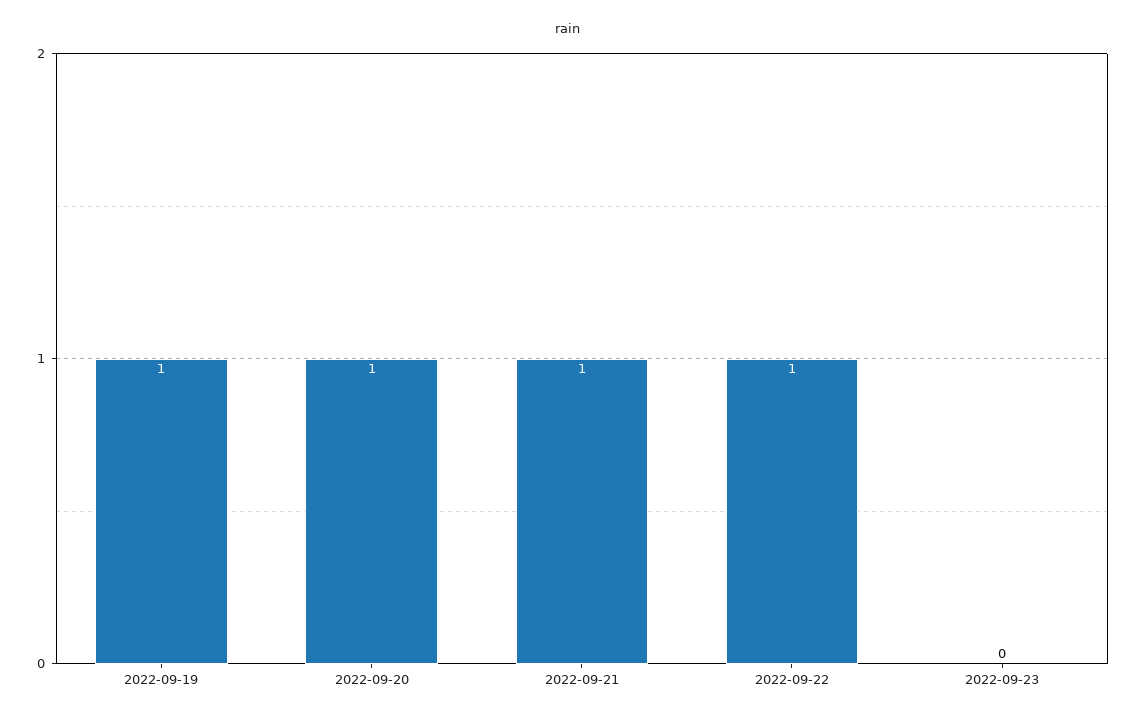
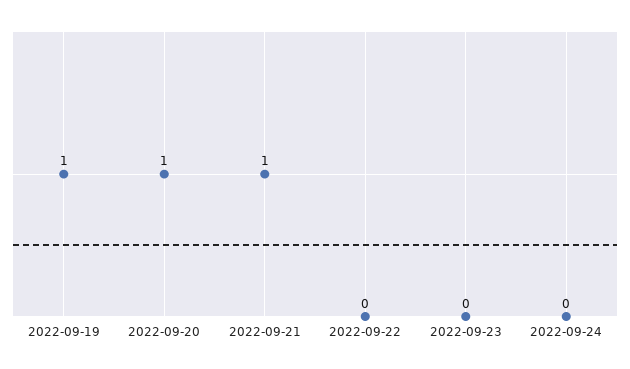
2022-09-22: 1 -> 0
2022-09-24: none -> 0

